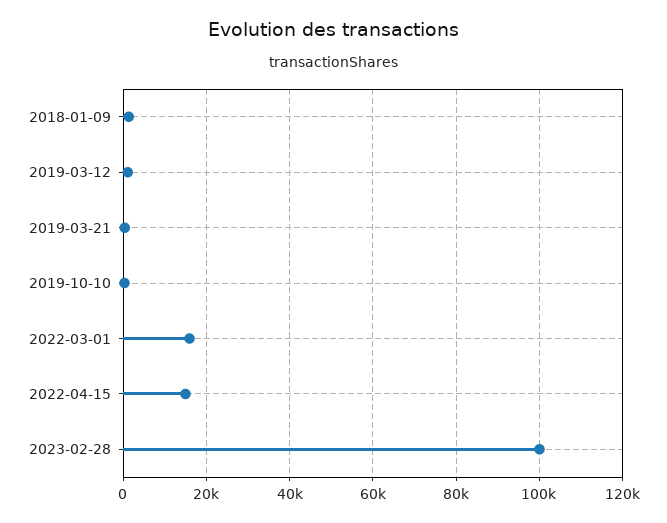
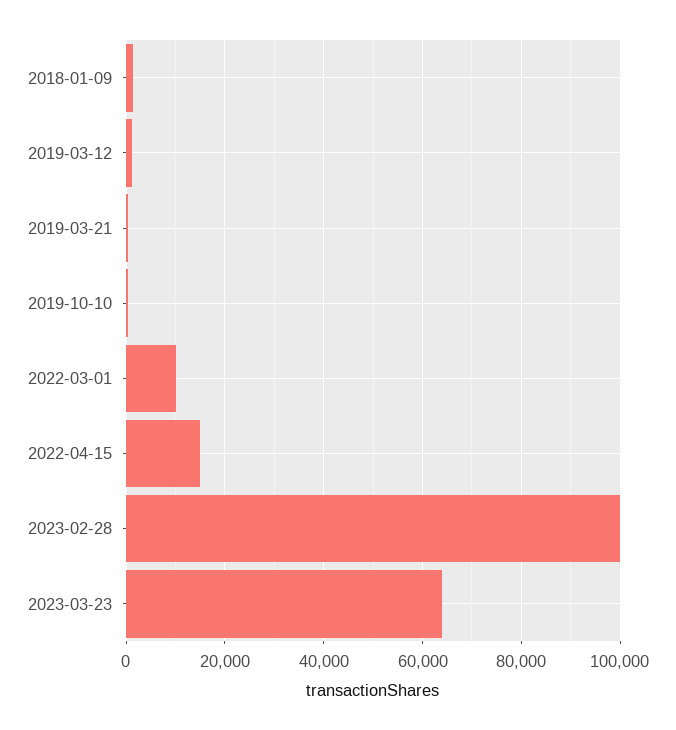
2022-03-01: 16000 -> 10000
2023-03-23: none -> 64000

